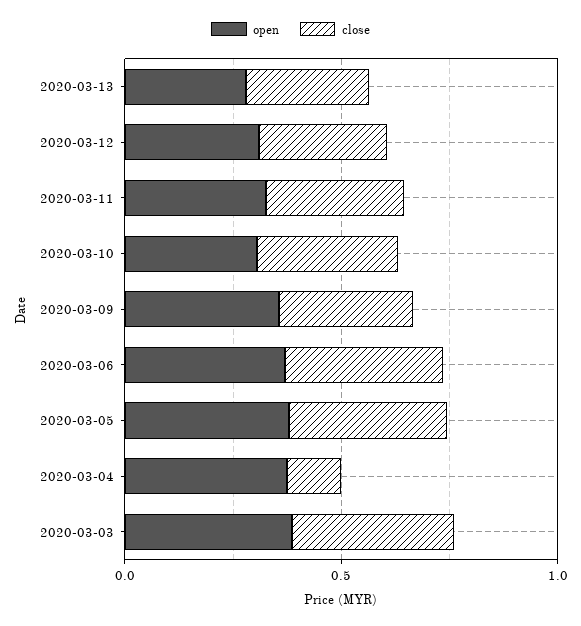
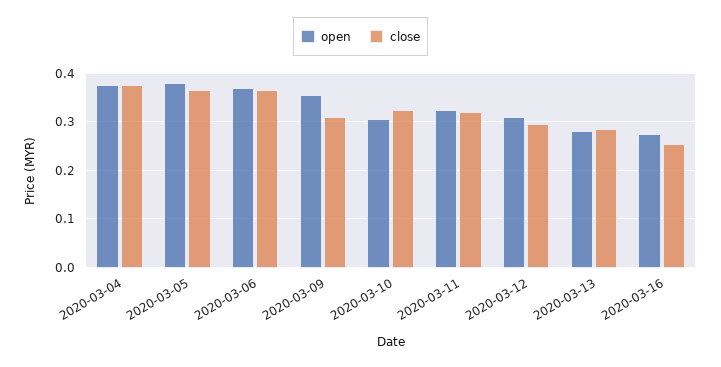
close, 2020-03-04: 0.1 -> 0.38
open, 2020-03-03: 0.4 -> none
close, 2020-03-03: 0.4 -> none
open, 2020-03-16: none -> 0.28
close, 2020-03-16: none -> 0.26

